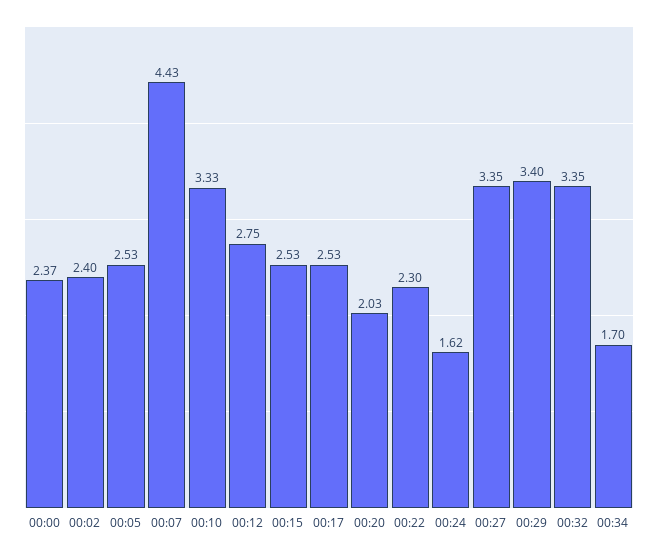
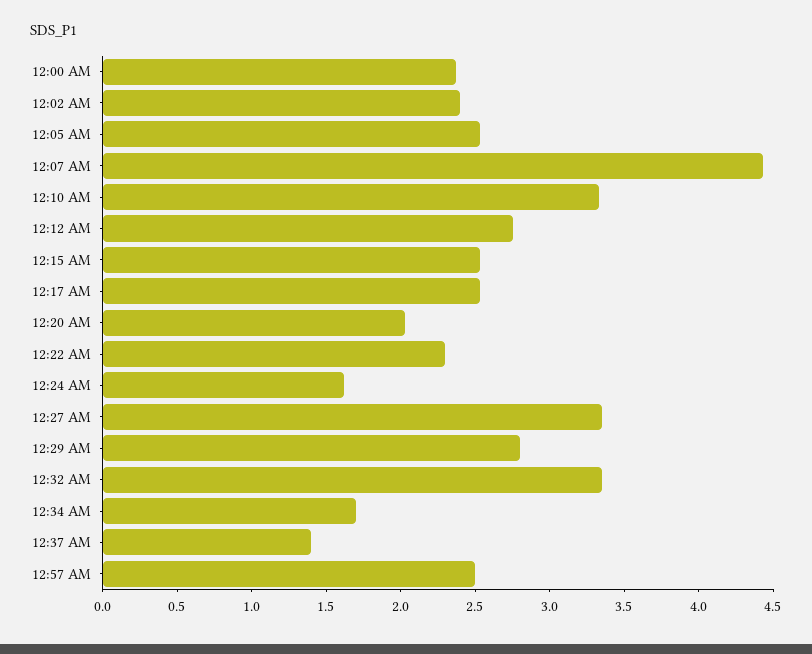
00:29: 3.4 -> 2.8
12:37 AM: none -> 1.4
12:57 AM: none -> 2.5

